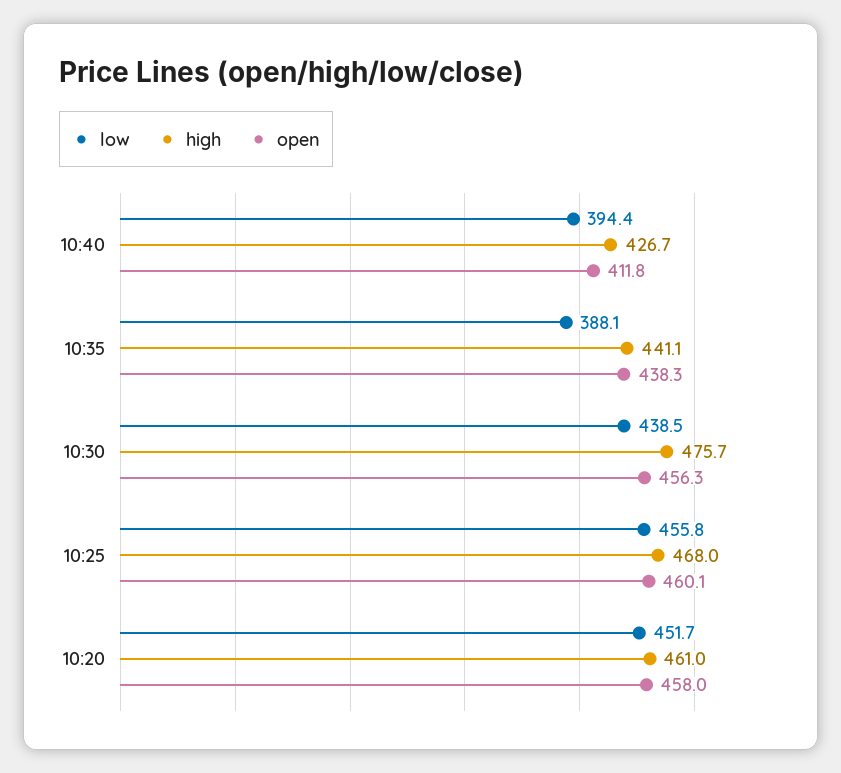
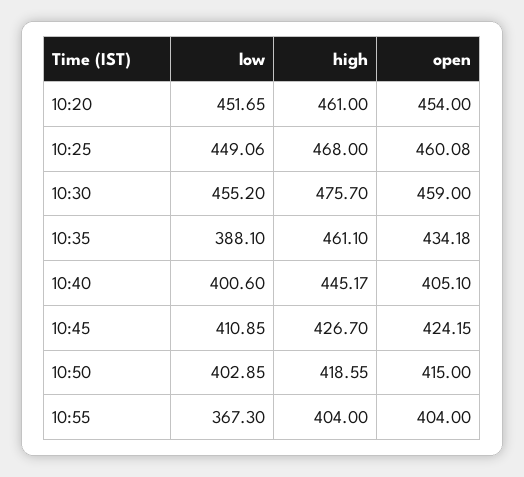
low, 10:40: 394.4 -> 400.6
high, 10:40: 426.7 -> 445.17
open, 10:40: 411.8 -> 405.1
high, 10:35: 441.1 -> 461.1
open, 10:35: 438.3 -> 434.18
low, 10:30: 438.5 -> 455.2
open, 10:30: 456.3 -> 459
low, 10:25: 455.8 -> 449.06
open, 10:20: 458 -> 454
low, 10:45: none -> 410.85
high, 10:45: none -> 426.7
open, 10:45: none -> 424.15
low, 10:50: none -> 402.85
high, 10:50: none -> 418.55
open, 10:50: none -> 415
low, 10:55: none -> 367.3
high, 10:55: none -> 404
open, 10:55: none -> 404

